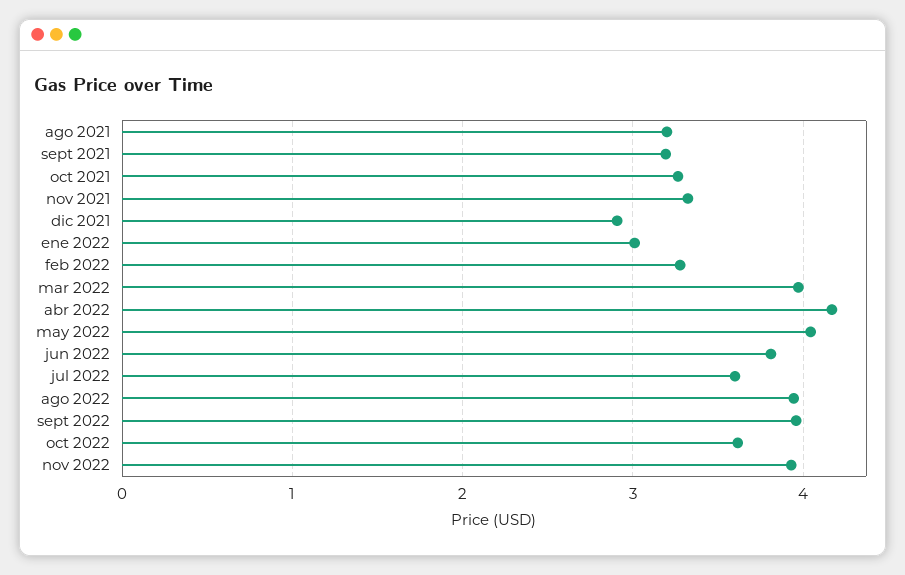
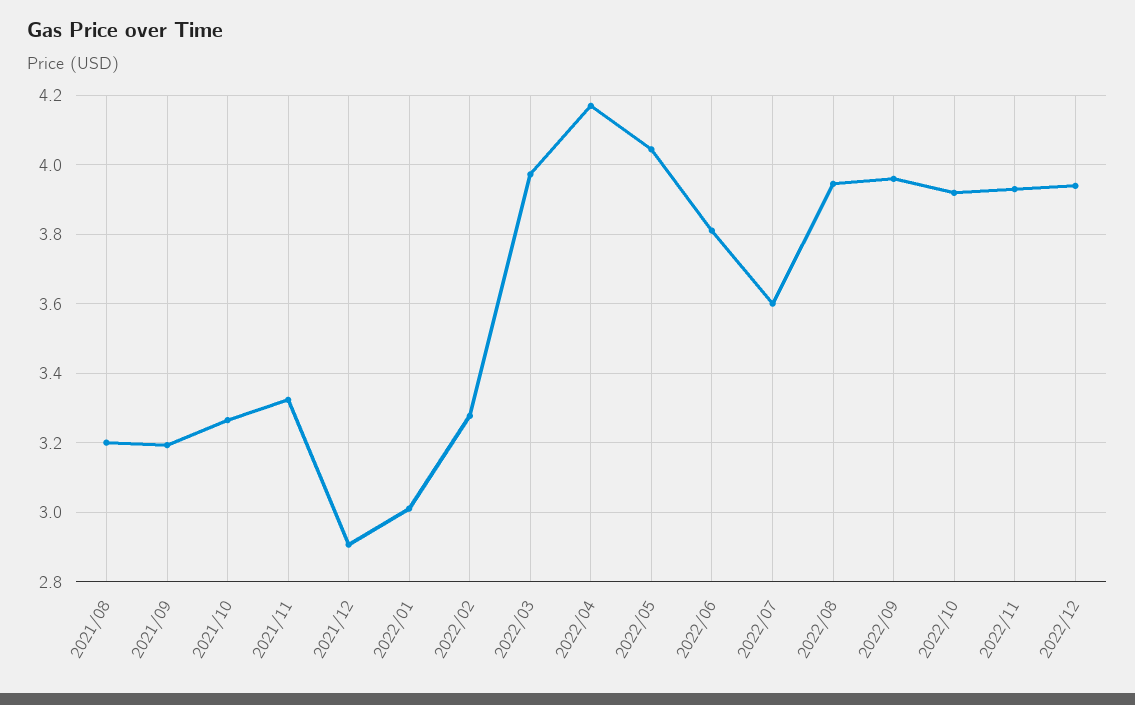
oct 2022: 3.6 -> 3.92
2022/12: none -> 3.94

